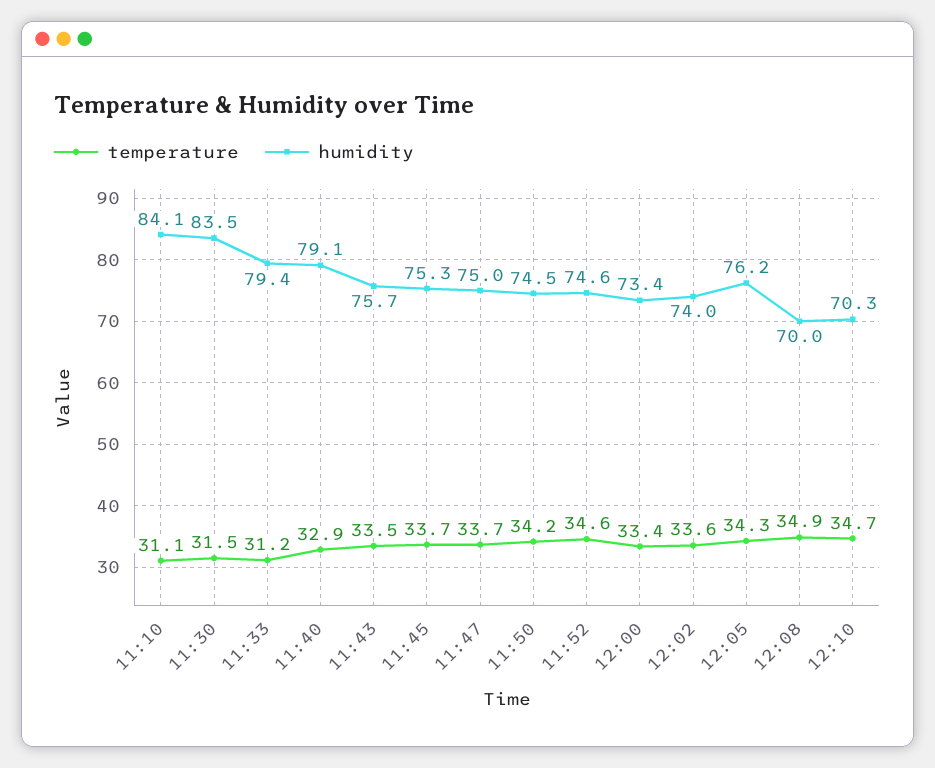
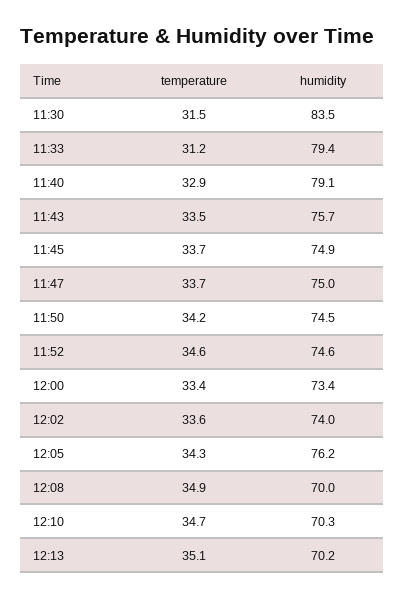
temperature, 11:10: 31.1 -> none
humidity, 11:10: 84.1 -> none
humidity, 11:45: 75.3 -> 74.9
temperature, 12:13: none -> 35.1
humidity, 12:13: none -> 70.2

